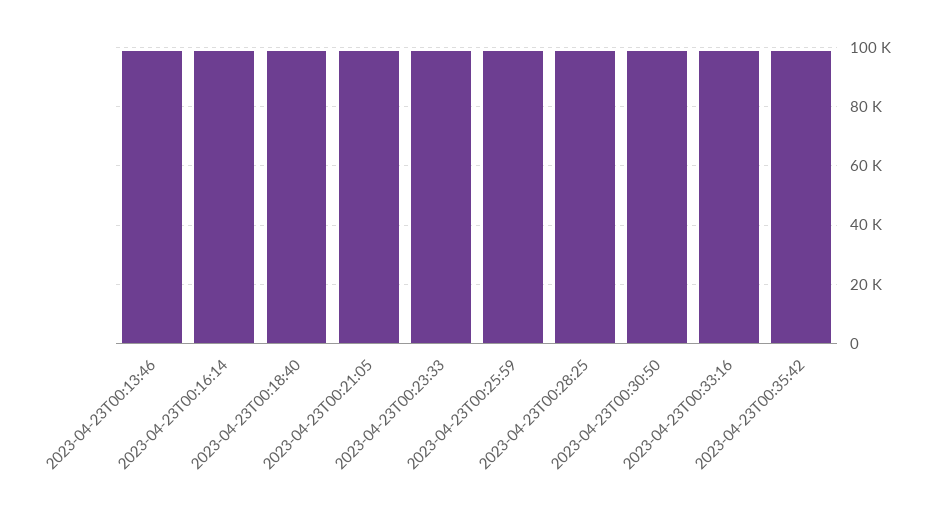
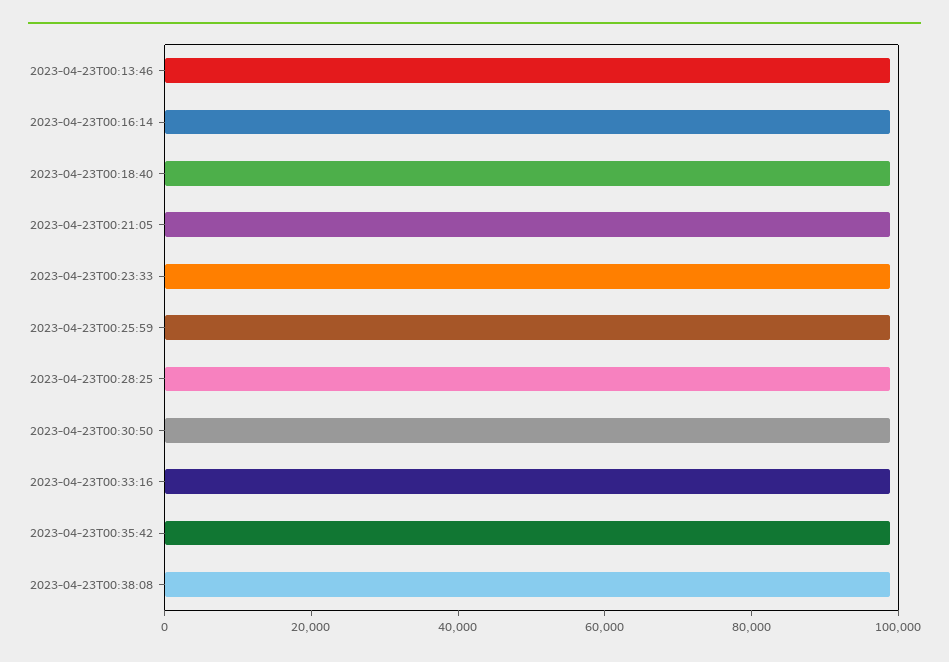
2023-04-23T00:38:08: none -> 100000

